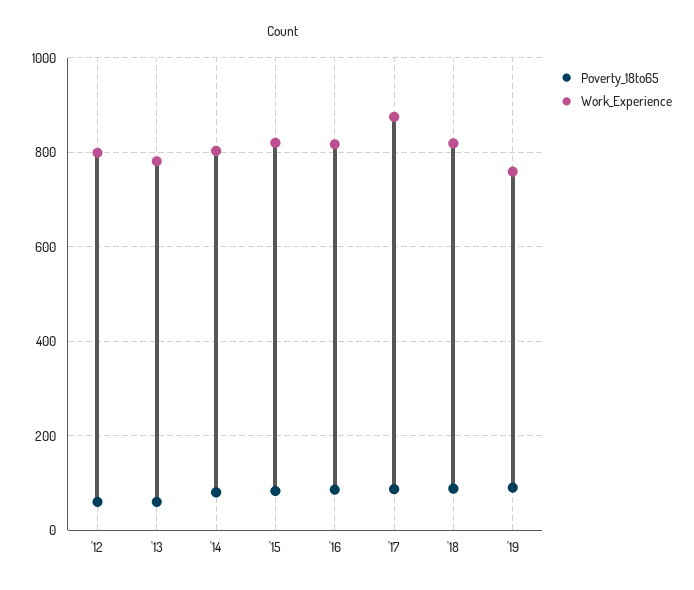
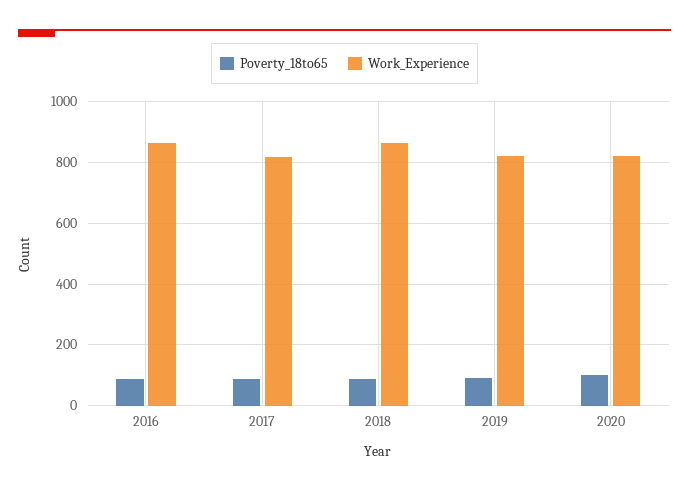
Poverty_18to65, '12: 60 -> none
Work_Experience, '12: 800 -> none
Poverty_18to65, '13: 60 -> none
Work_Experience, '13: 780 -> none
Poverty_18to65, '14: 80 -> none
Work_Experience, '14: 800 -> none
Poverty_18to65, '15: 80 -> none
Work_Experience, '15: 820 -> none
Work_Experience, '16: 820 -> 860
Work_Experience, '17: 880 -> 820
Work_Experience, '18: 820 -> 860
Work_Experience, '19: 760 -> 820
Poverty_18to65, 2020: none -> 100
Work_Experience, 2020: none -> 820

